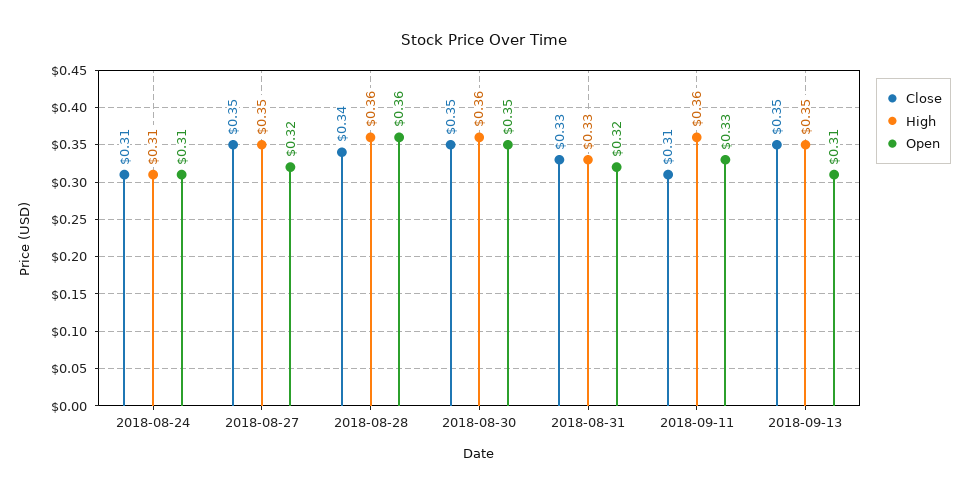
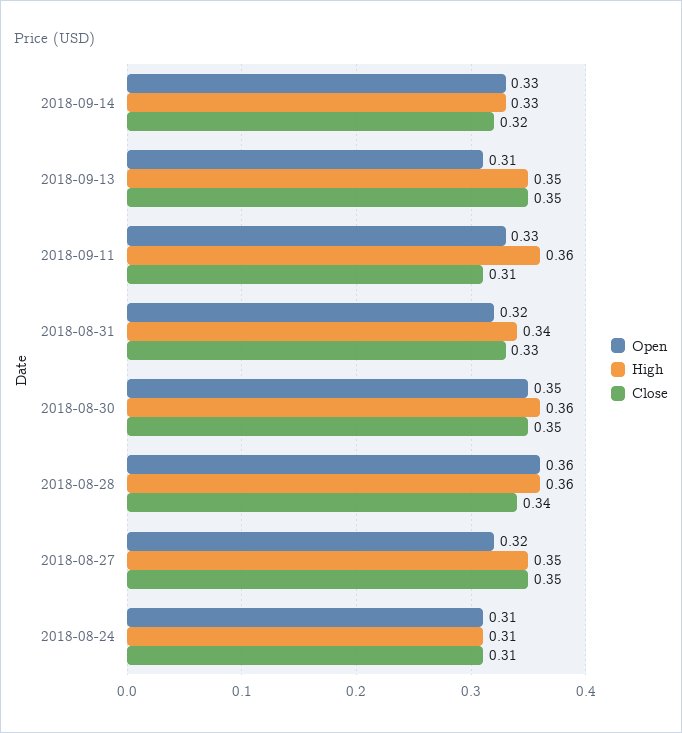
High, 2018-08-31: 0.33 -> 0.34
Open, 2018-09-14: none -> 0.33
High, 2018-09-14: none -> 0.33
Close, 2018-09-14: none -> 0.32

